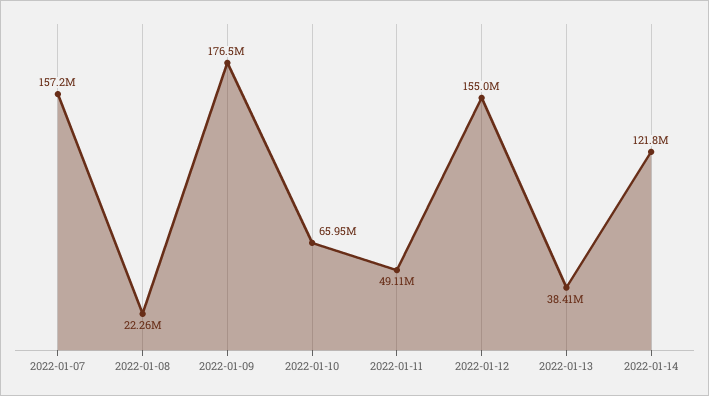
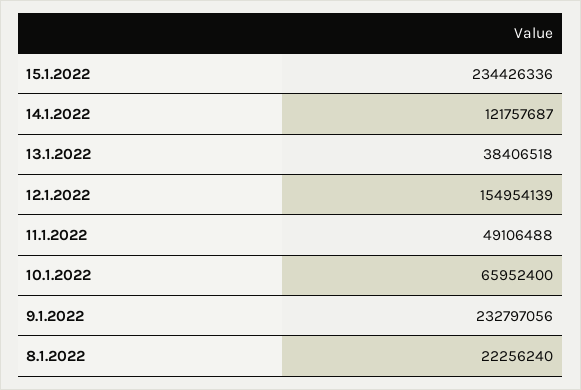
2022-01-07: 157200000 -> none
2022-01-09: 176500000 -> 232797056
15.1.2022: none -> 234426336

